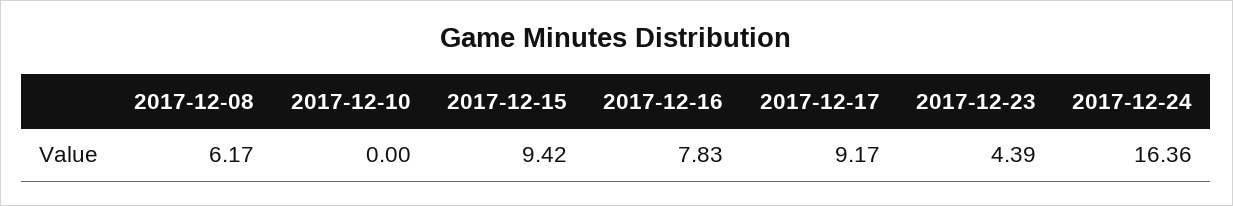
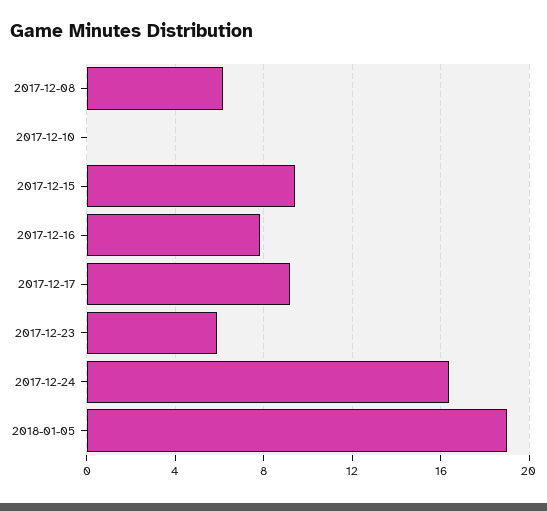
2017-12-23: 4.39 -> 6
2018-01-05: none -> 19

